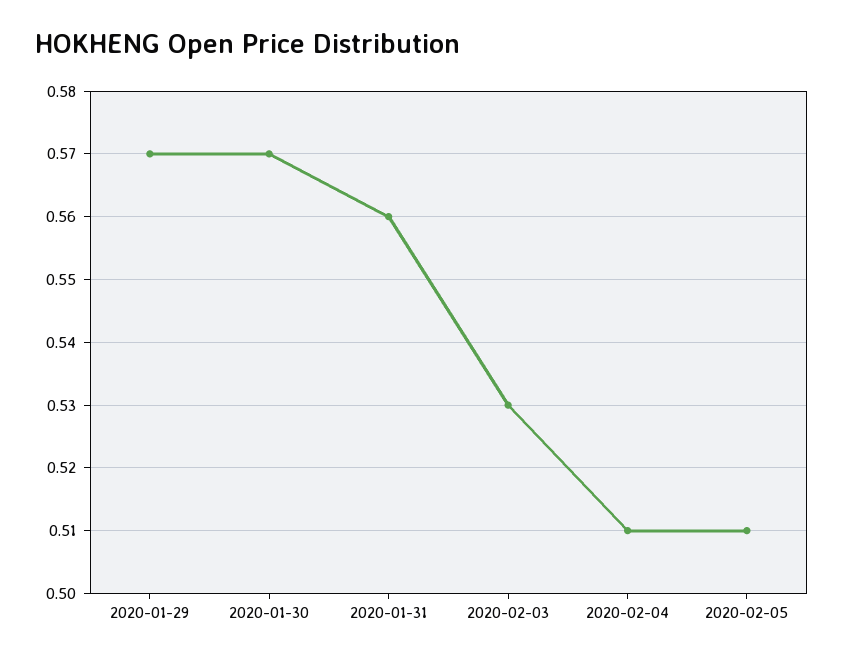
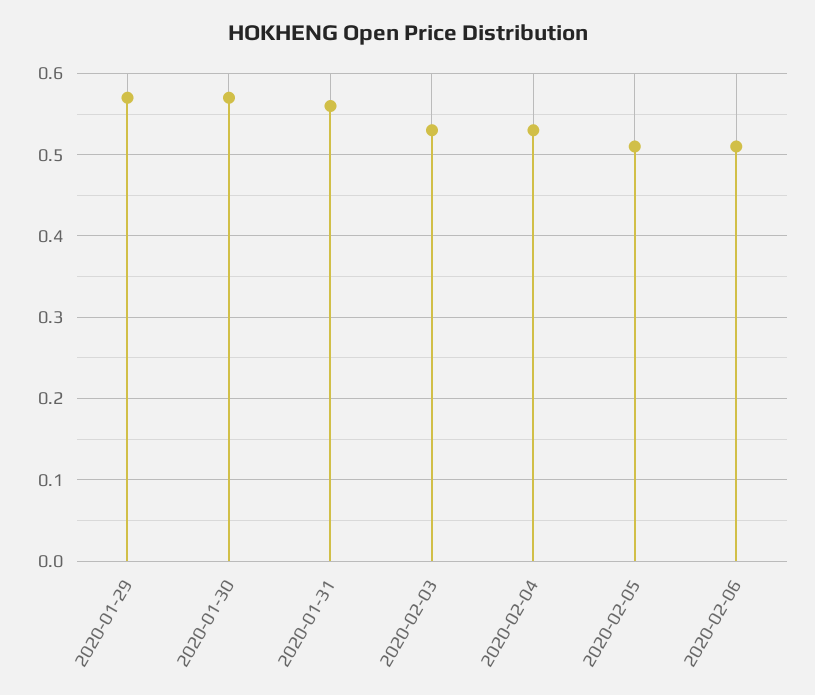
2020-02-04: 0.51 -> 0.53
2020-02-06: none -> 0.51

